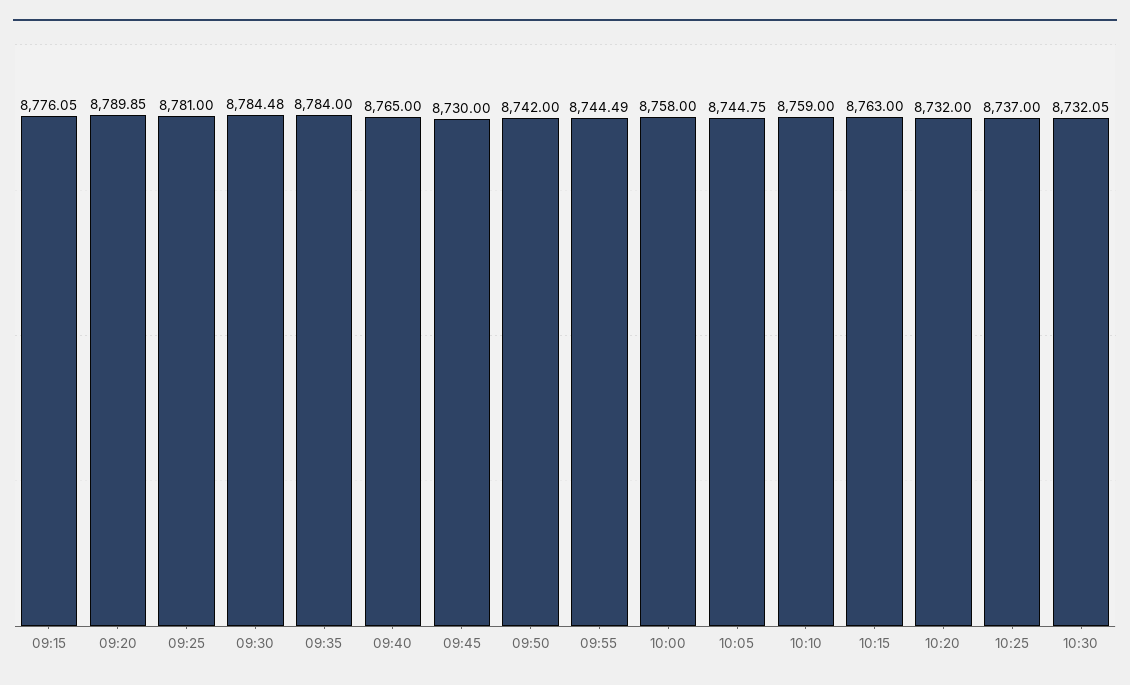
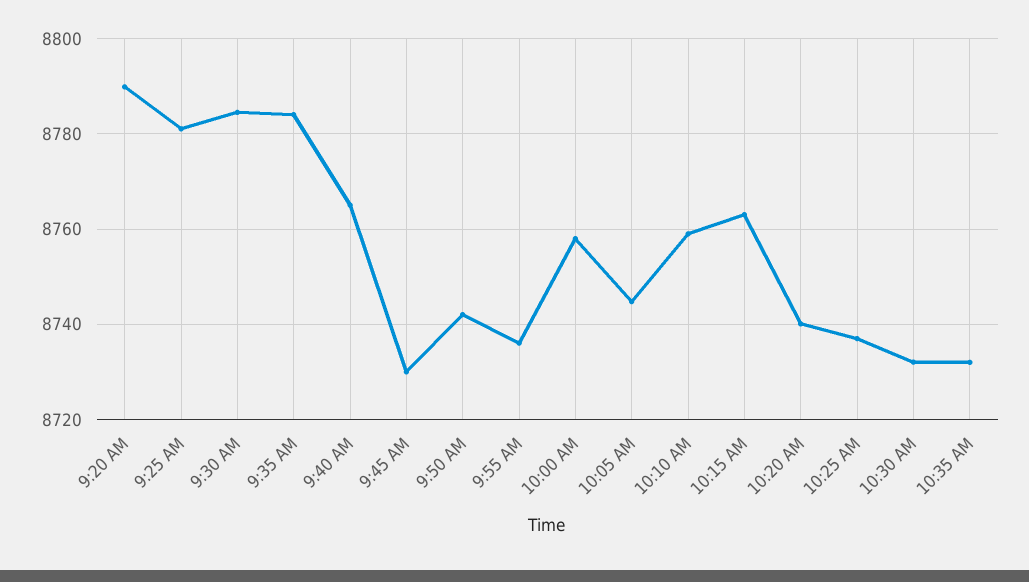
09:15: 8776.05 -> none
09:55: 8744.49 -> 8736
10:20: 8732 -> 8740
10:35 AM: none -> 8732

